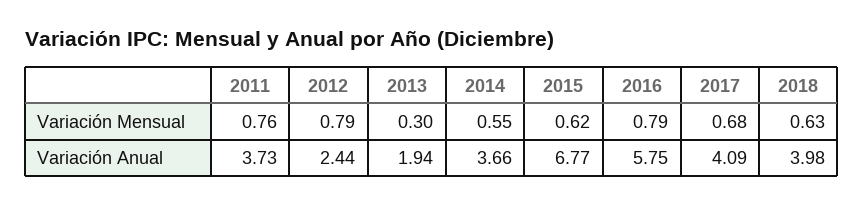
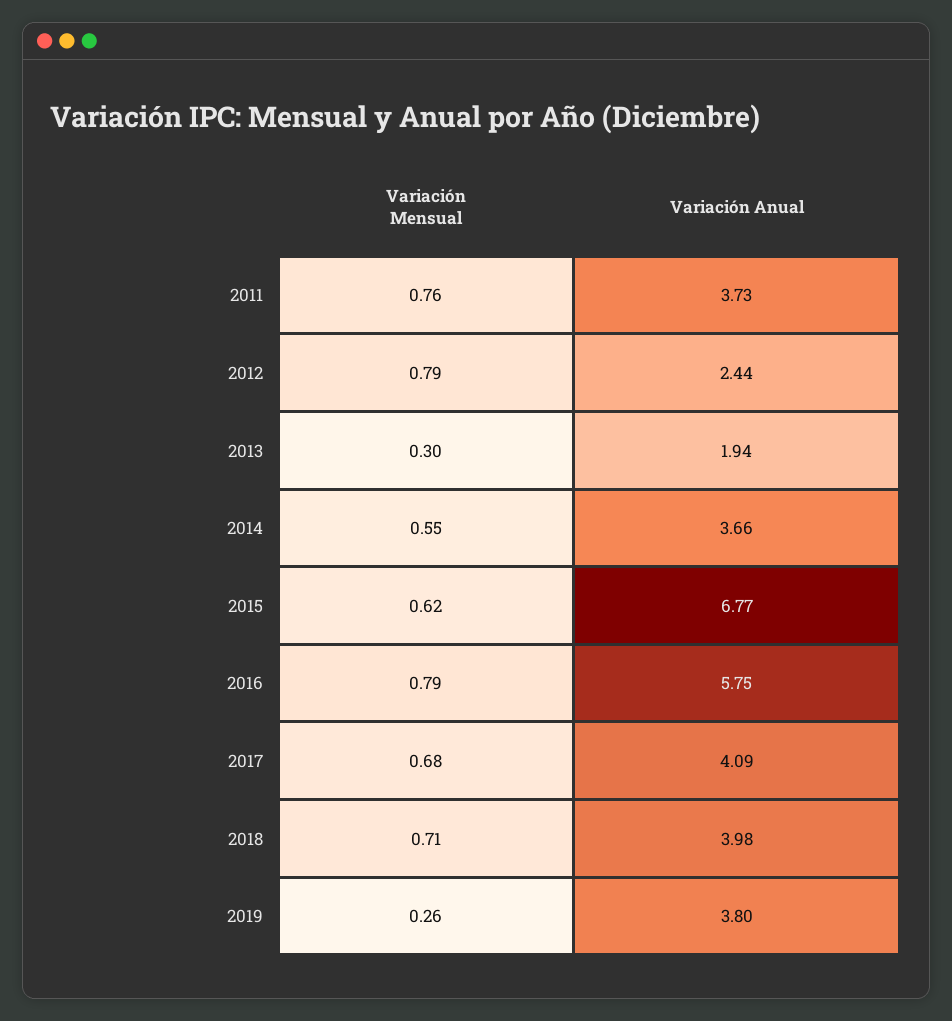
2018, Variación Mensual: 0.63 -> 0.71
2019, Variación Mensual: none -> 0.26
2019, Variación Anual: none -> 3.8

